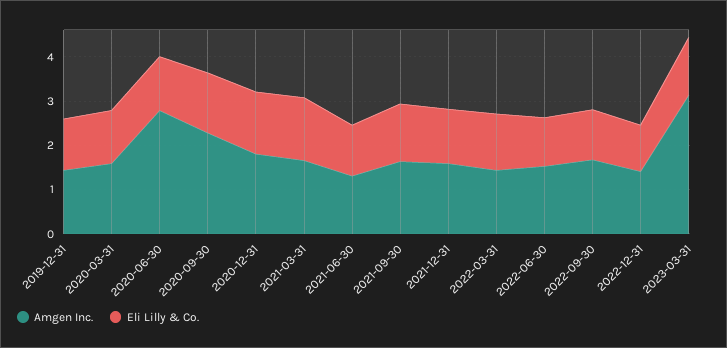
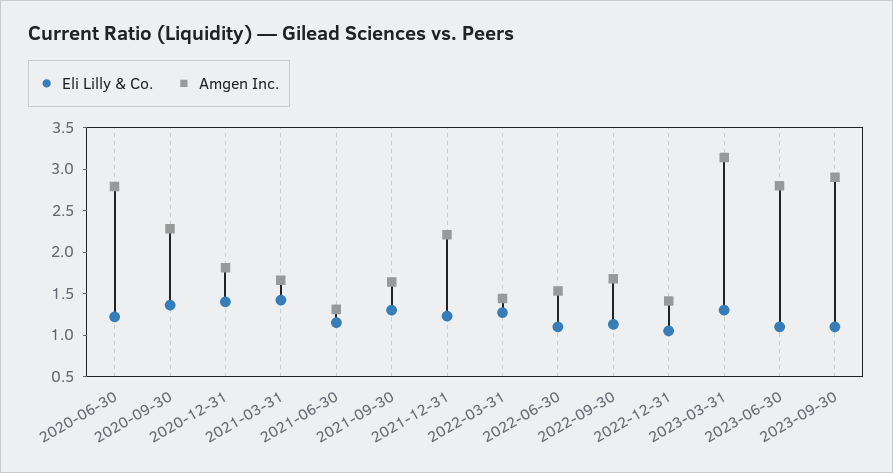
Amgen Inc., 2019-12-31: 1.4 -> none
Eli Lilly & Co., 2019-12-31: 1.2 -> none
Amgen Inc., 2020-03-31: 1.6 -> none
Eli Lilly & Co., 2020-03-31: 1.2 -> none
Amgen Inc., 2021-12-31: 1.6 -> 2.2
Eli Lilly & Co., 2023-06-30: none -> 1.1
Amgen Inc., 2023-06-30: none -> 2.8
Eli Lilly & Co., 2023-09-30: none -> 1.1
Amgen Inc., 2023-09-30: none -> 2.9

